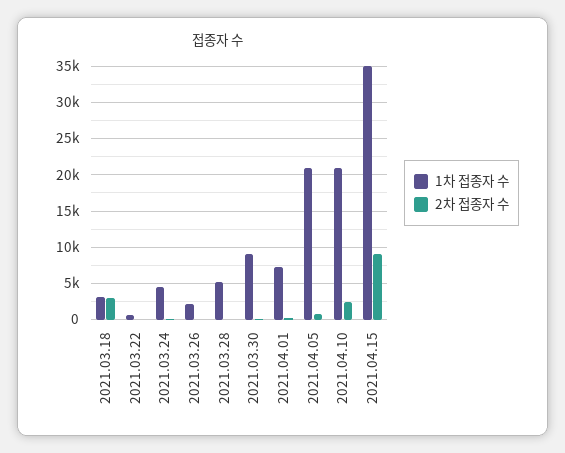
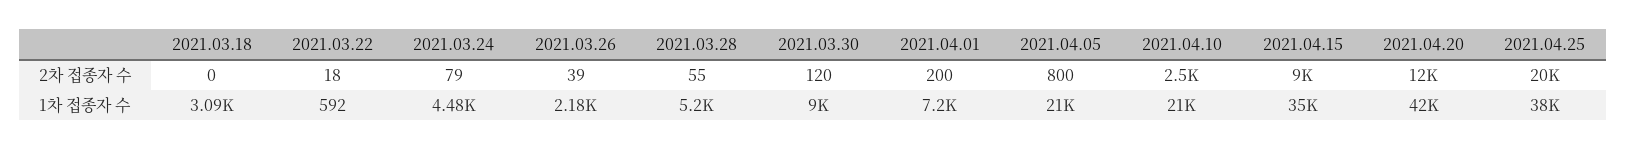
2차 접종자 수, 2021.03.18: 3000 -> 0
2차 접종자 수, 2021.04.20: none -> 12000
2차 접종자 수, 2021.04.25: none -> 20000
1차 접종자 수, 2021.04.20: none -> 42000
1차 접종자 수, 2021.04.25: none -> 38000

